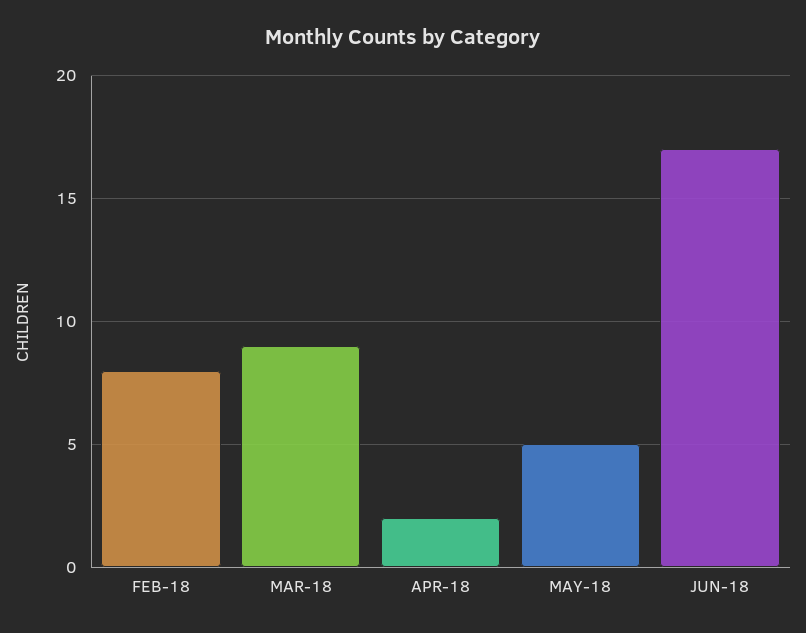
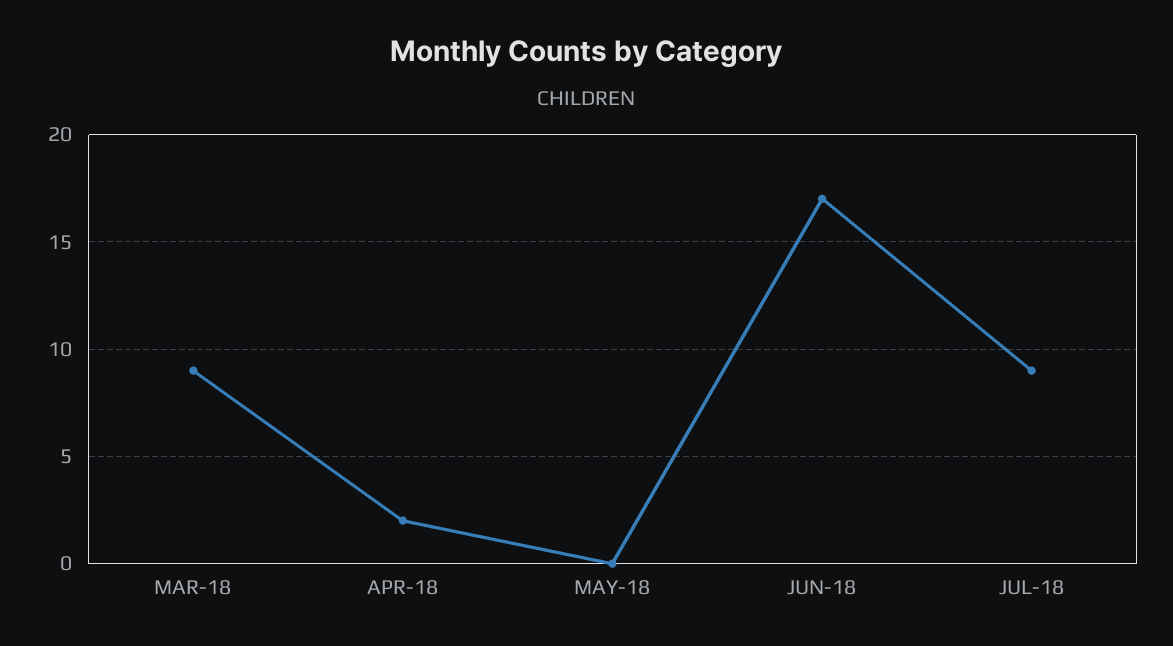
FEB-18: 8 -> none
MAY-18: 5 -> 0
JUL-18: none -> 9

